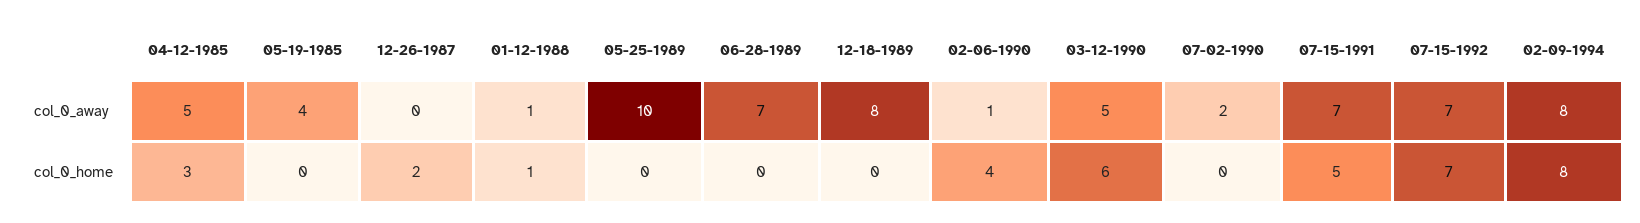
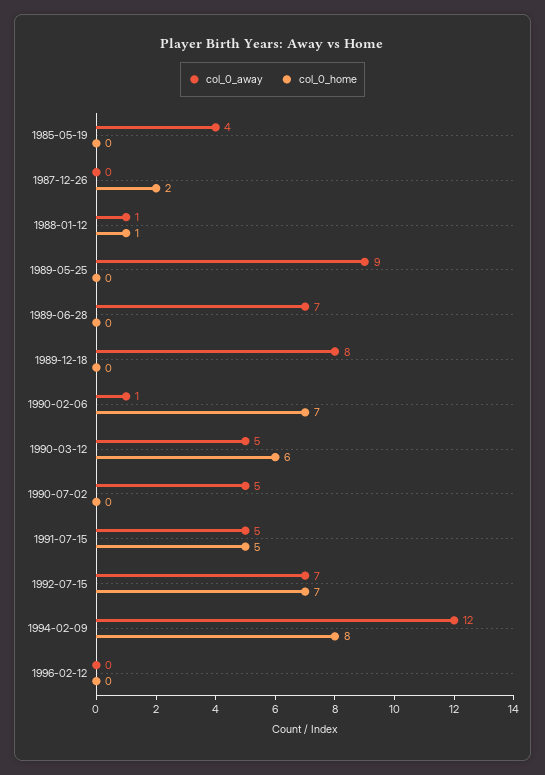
col_0_away, 04-12-1985: 5 -> none
col_0_away, 05-25-1989: 10 -> 9
col_0_away, 07-02-1990: 2 -> 5
col_0_away, 07-15-1991: 7 -> 5
col_0_away, 02-09-1994: 8 -> 12
col_0_home, 04-12-1985: 3 -> none
col_0_home, 02-06-1990: 4 -> 7
col_0_away, 1996-02-12: none -> 0
col_0_home, 1996-02-12: none -> 0

